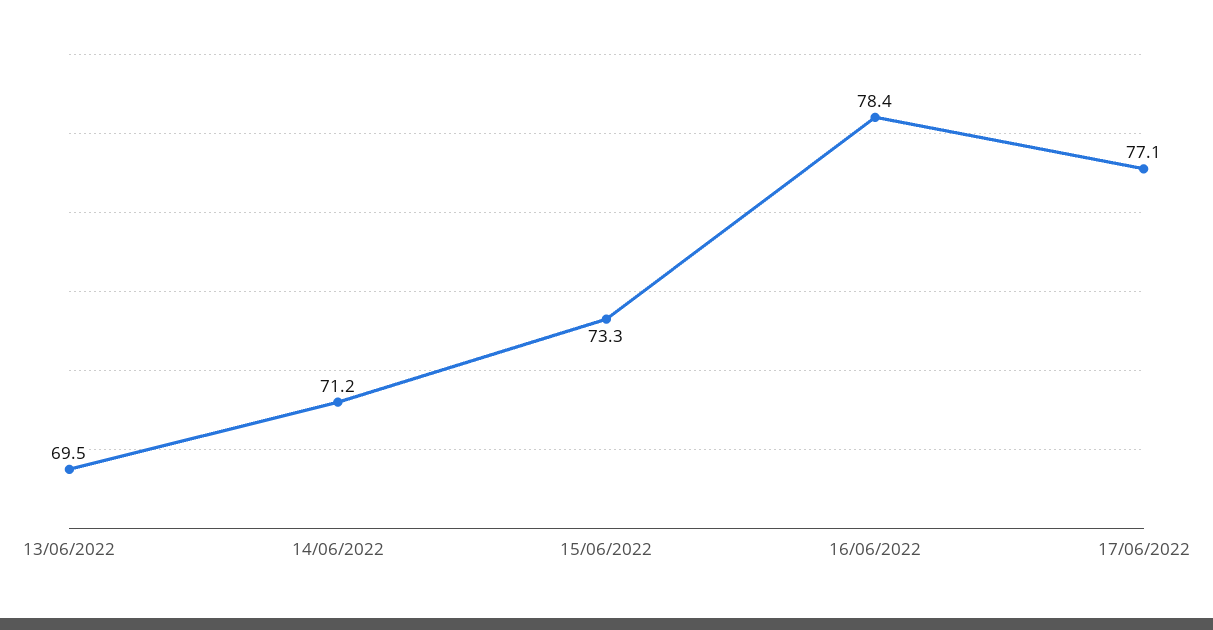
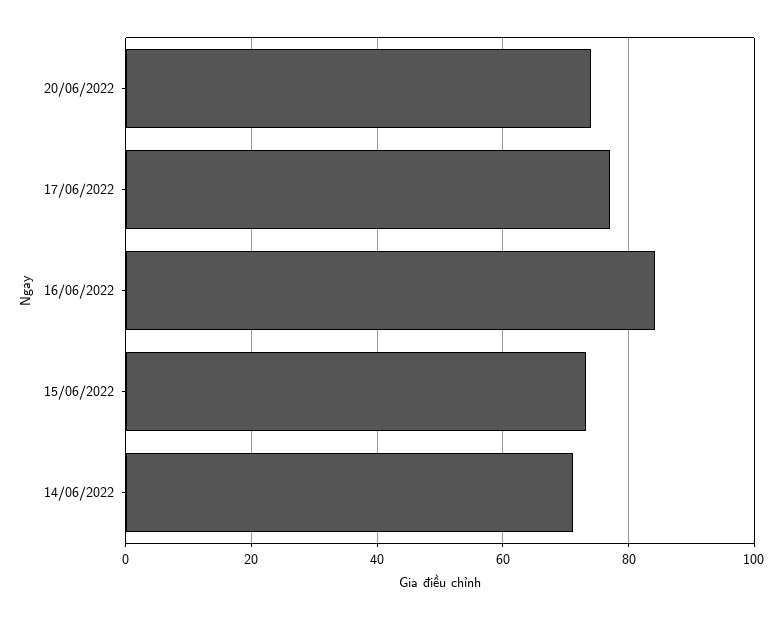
13/06/2022: 69.5 -> none
16/06/2022: 78.4 -> 84
20/06/2022: none -> 74

